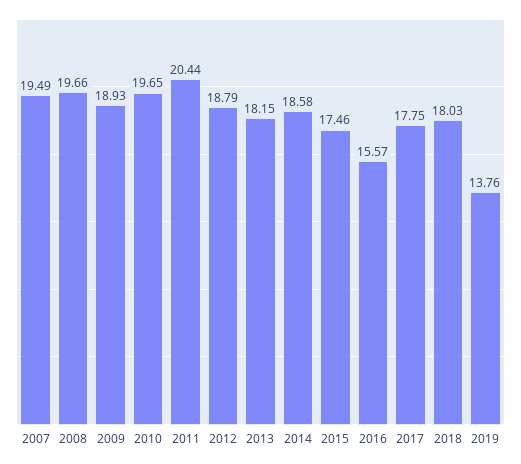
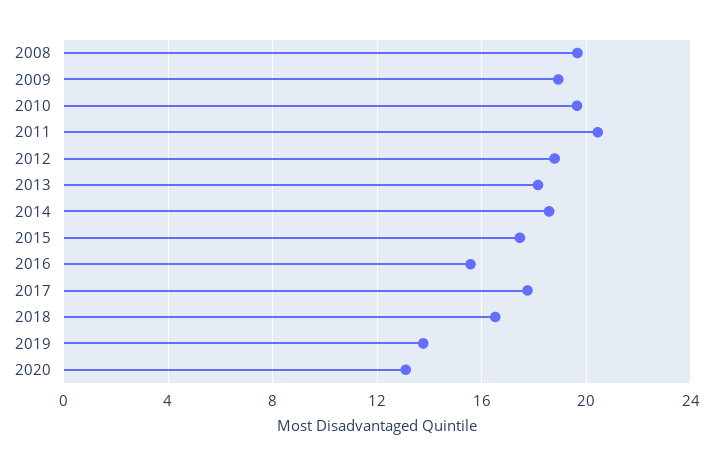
2007: 19.49 -> none
2018: 18.03 -> 16.5
2020: none -> 13

